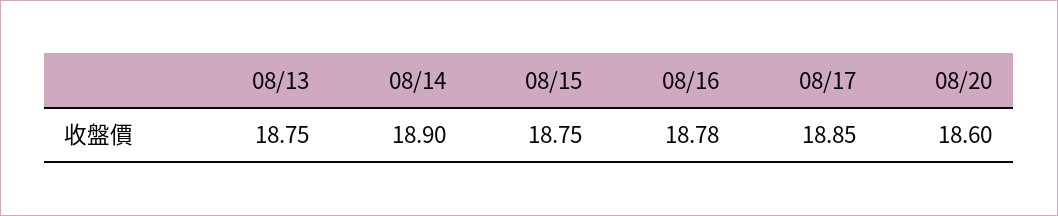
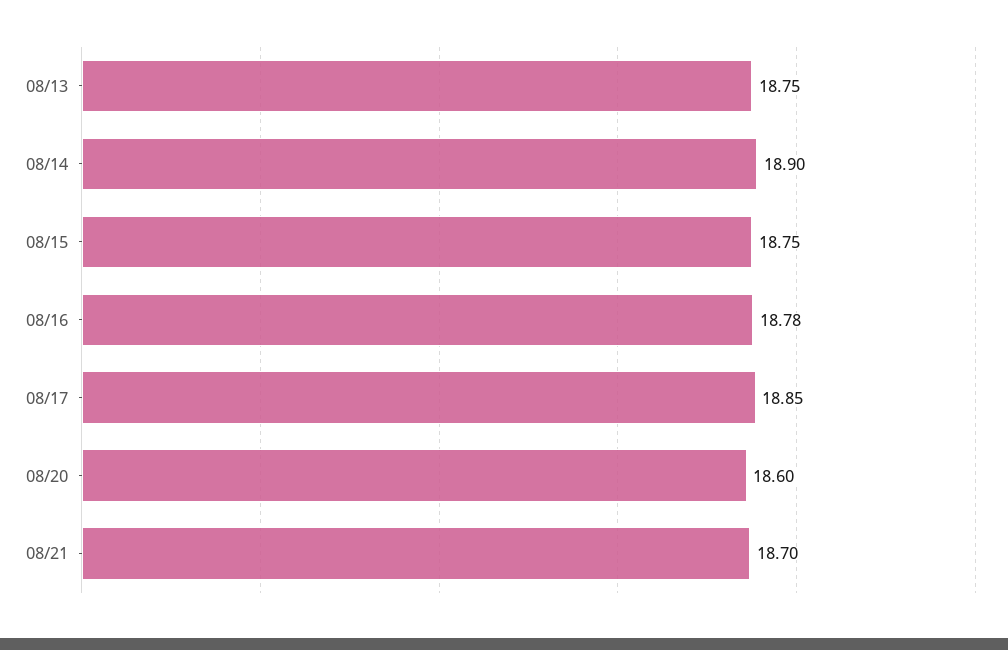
08/21: none -> 18.7

